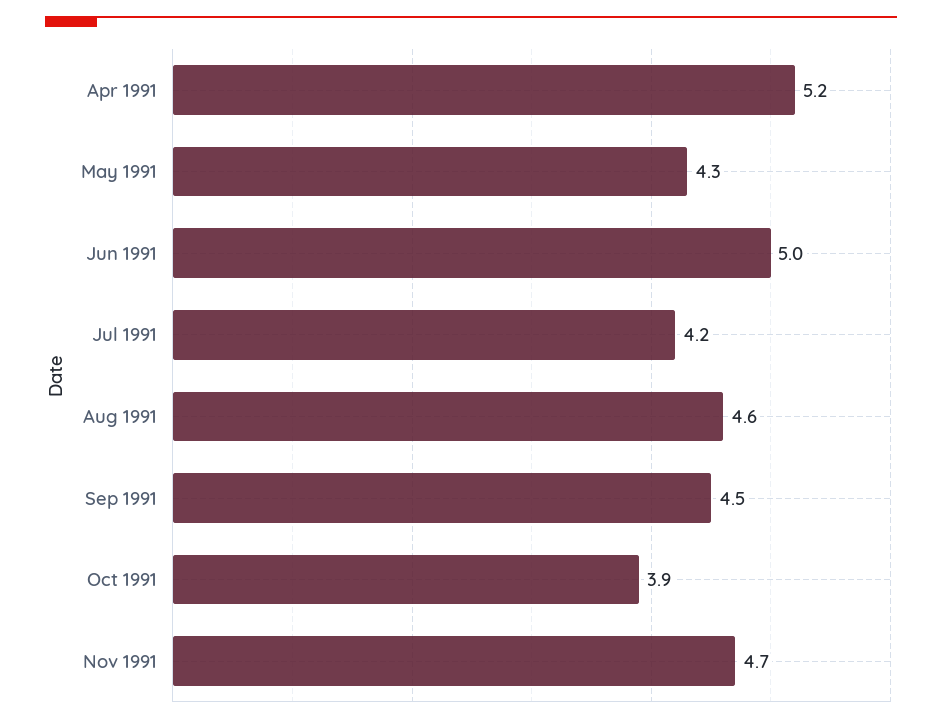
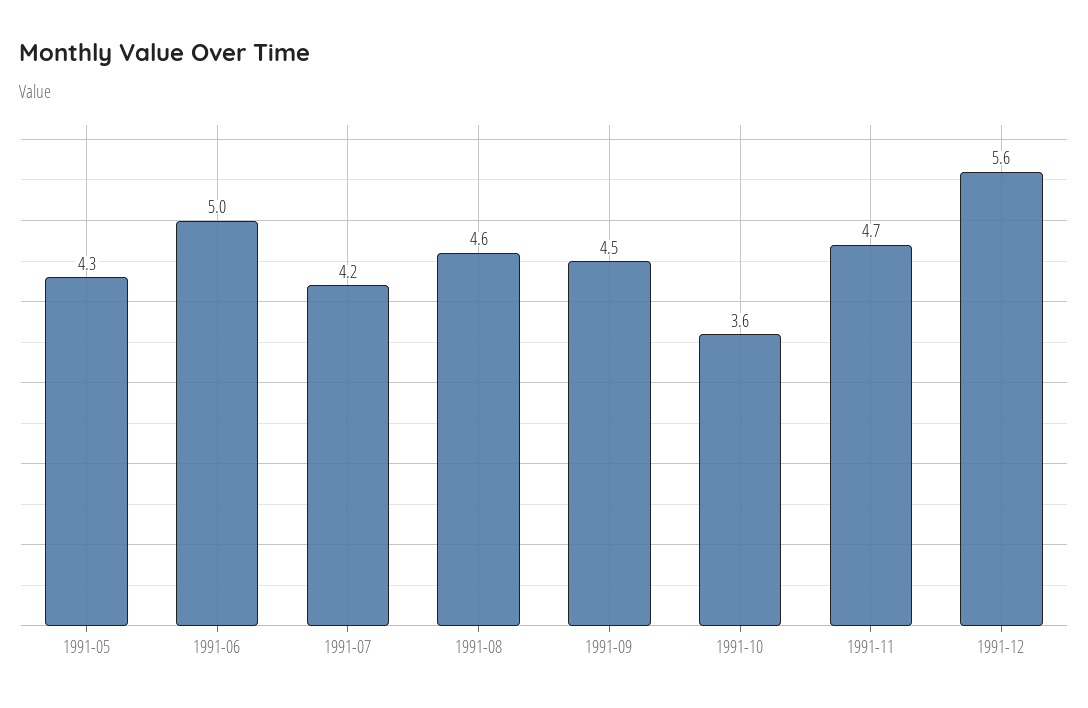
Apr 1991: 5.2 -> none
Oct 1991: 3.9 -> 3.6
1991-12: none -> 5.6

